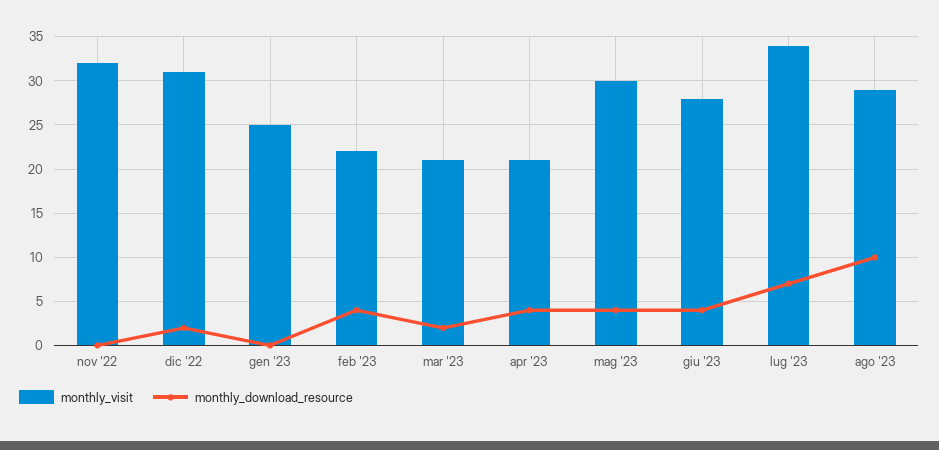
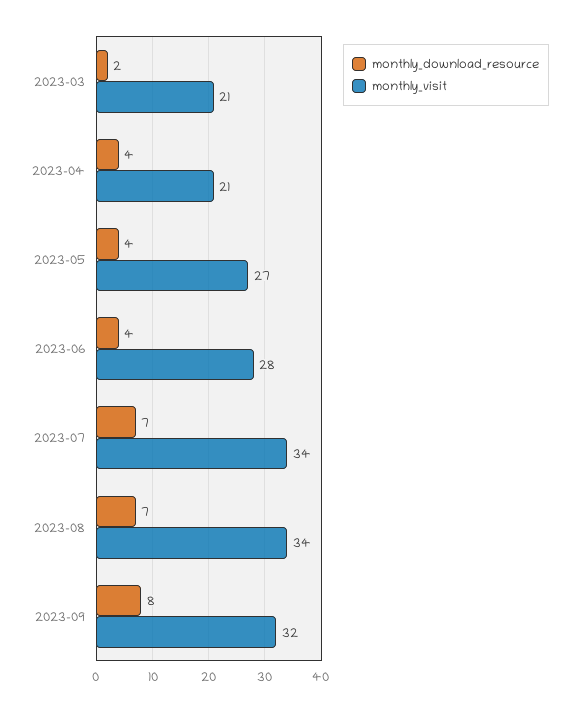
monthly_visit, nov '22: 32 -> none
monthly_download_resource, nov '22: 0 -> none
monthly_visit, dic '22: 31 -> none
monthly_download_resource, dic '22: 2 -> none
monthly_visit, gen '23: 25 -> none
monthly_download_resource, gen '23: 0 -> none
monthly_visit, feb '23: 22 -> none
monthly_download_resource, feb '23: 4 -> none
monthly_visit, mag '23: 30 -> 27
monthly_visit, ago '23: 29 -> 34
monthly_download_resource, ago '23: 10 -> 7
monthly_download_resource, 2023-09: none -> 8
monthly_visit, 2023-09: none -> 32

